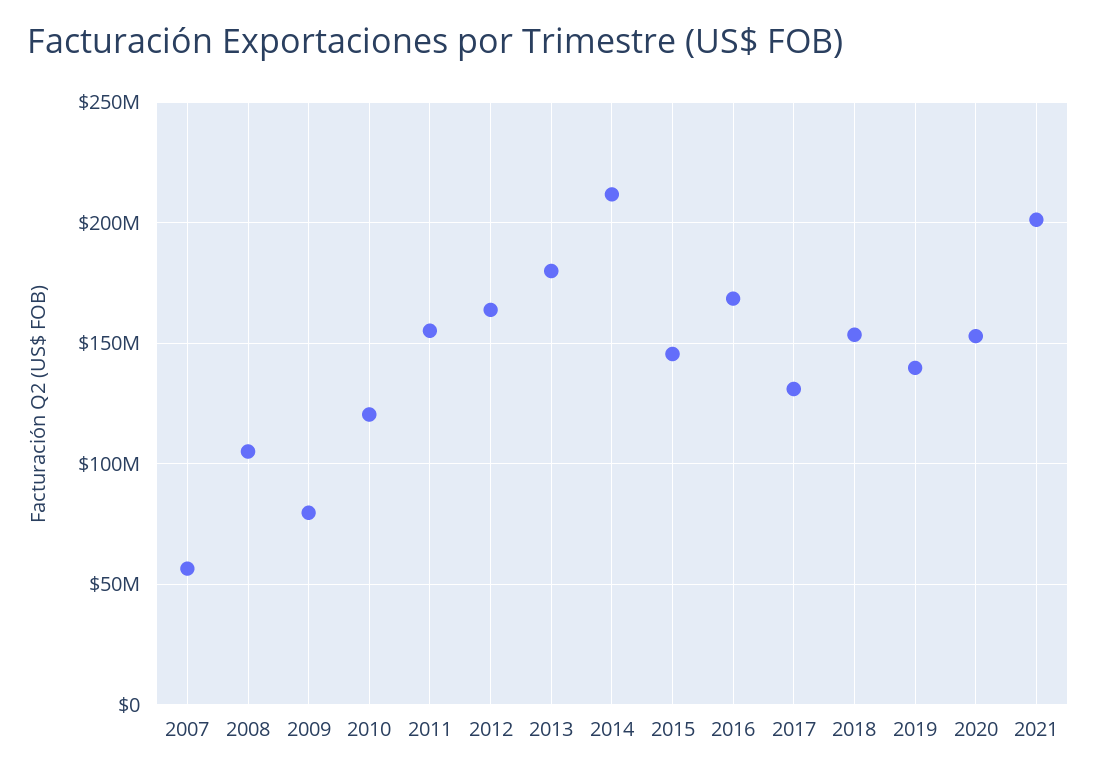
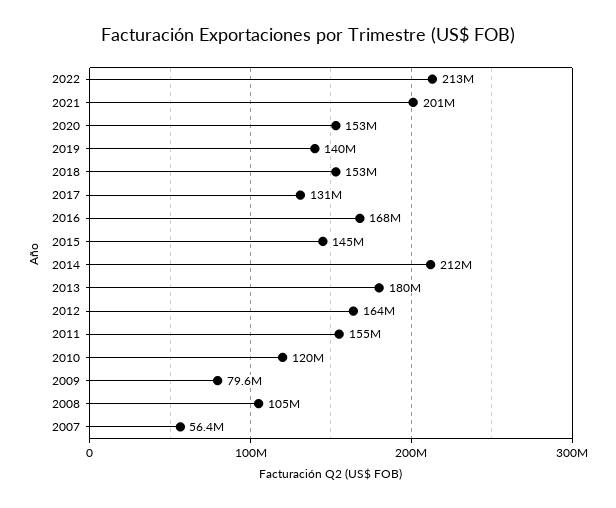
2022: none -> 213000000

